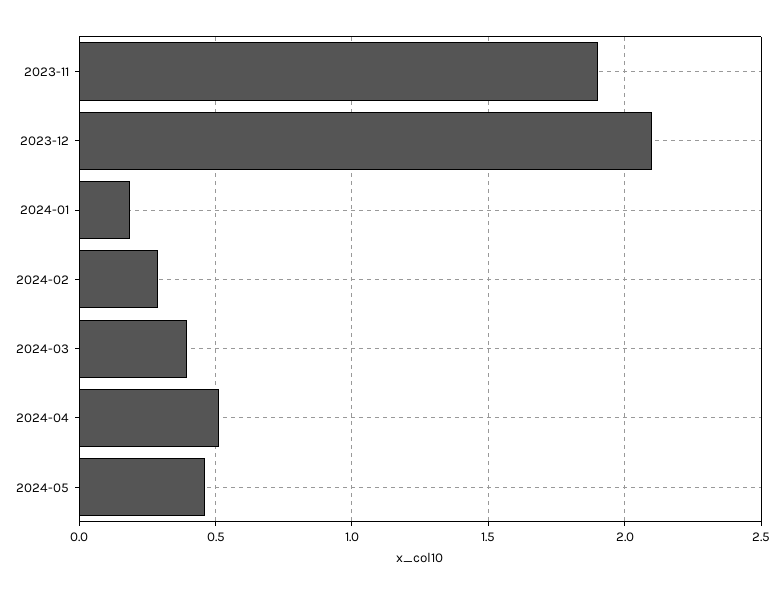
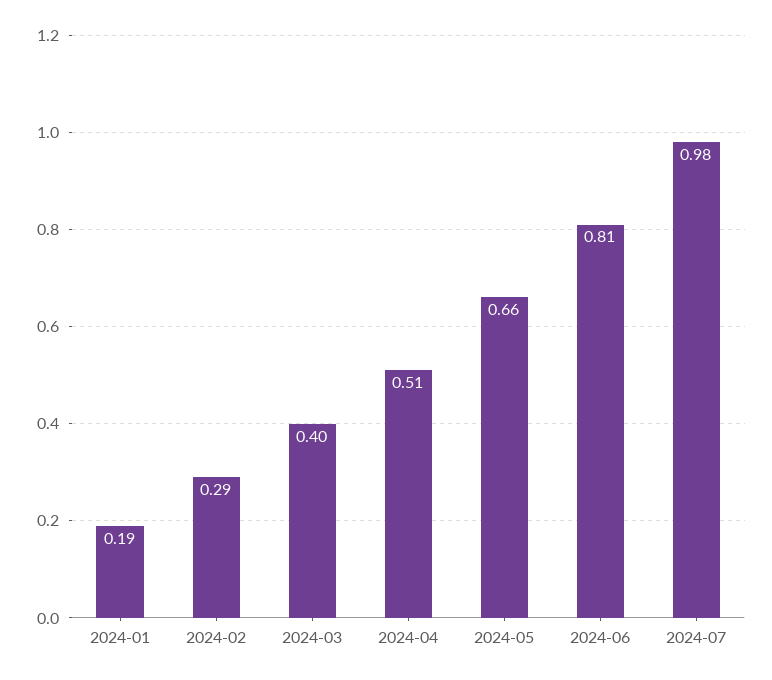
2023-11: 1.9 -> none
2023-12: 2.1 -> none
2024-05: 0.45 -> 0.66
2024-06: none -> 0.81
2024-07: none -> 0.98

